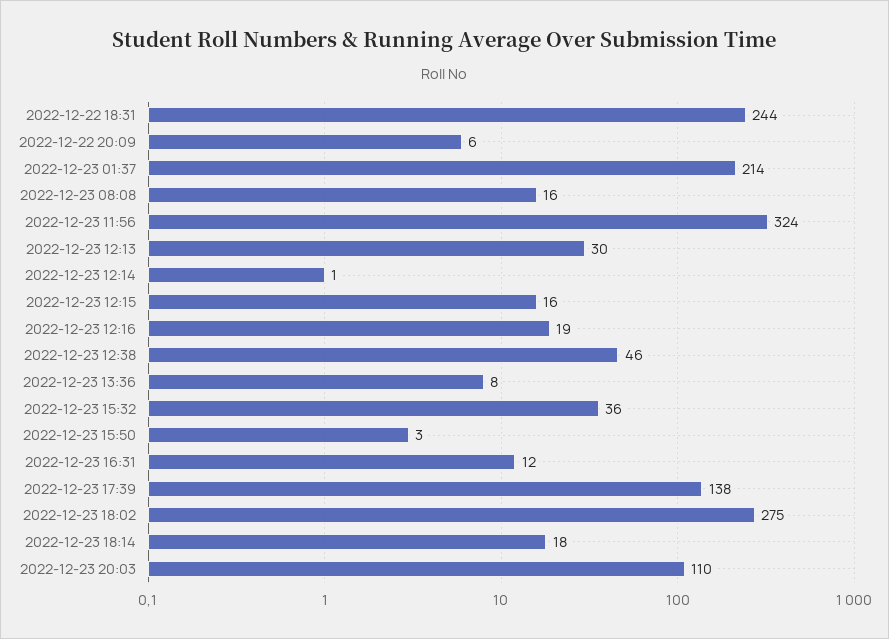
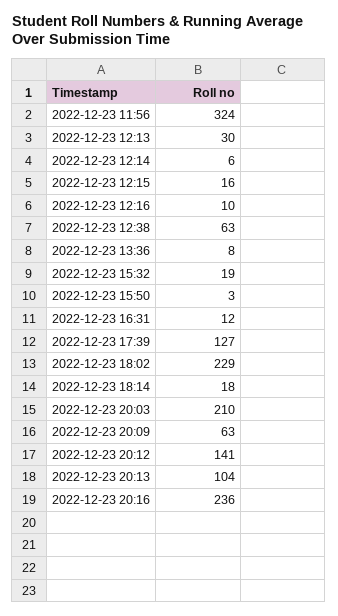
2022-12-22 18:31: 244 -> none
2022-12-22 20:09: 6 -> none
2022-12-23 01:37: 214 -> none
2022-12-23 08:08: 16 -> none
2022-12-23 12:14: 1 -> 6
2022-12-23 12:16: 19 -> 10
2022-12-23 12:38: 46 -> 63
2022-12-23 15:32: 36 -> 19
2022-12-23 17:39: 138 -> 127
2022-12-23 18:02: 275 -> 229
2022-12-23 20:03: 110 -> 210
2022-12-23 20:09: none -> 63
2022-12-23 20:12: none -> 141
2022-12-23 20:13: none -> 104
2022-12-23 20:16: none -> 236

